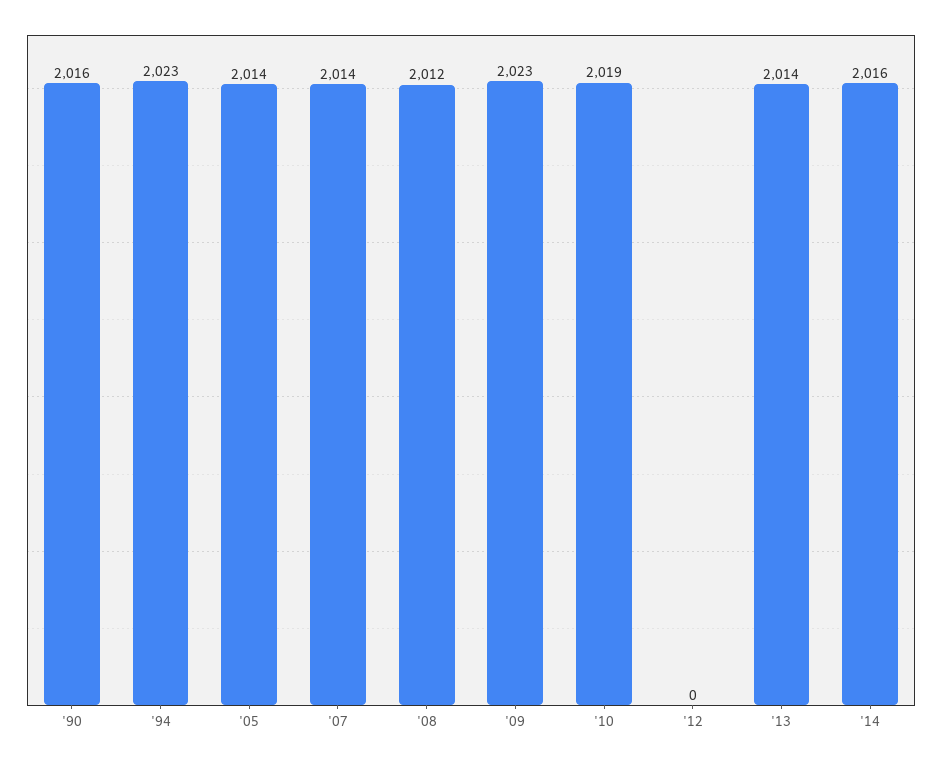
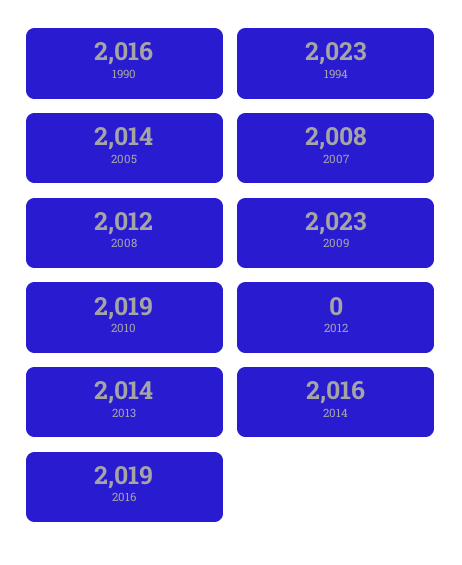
'07: 2014 -> 2008
2016: none -> 2019

